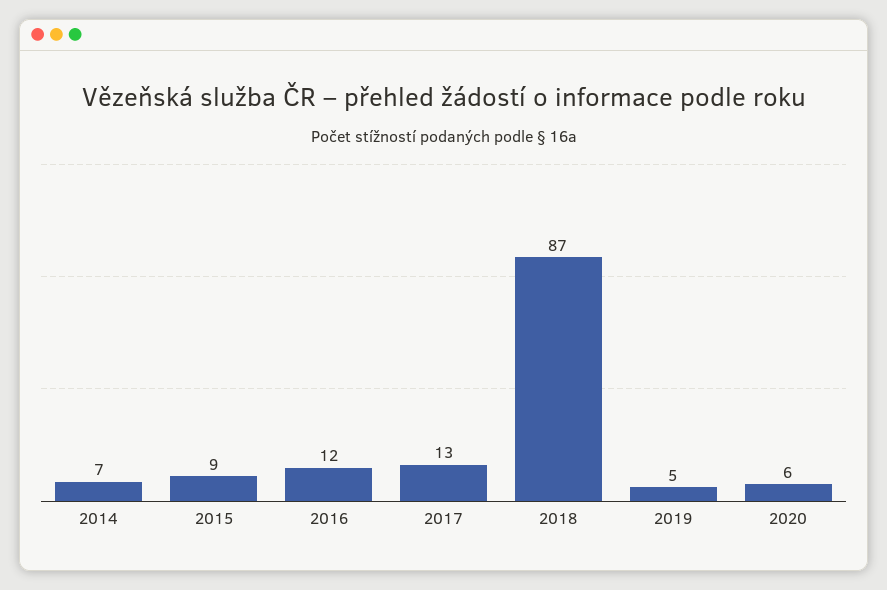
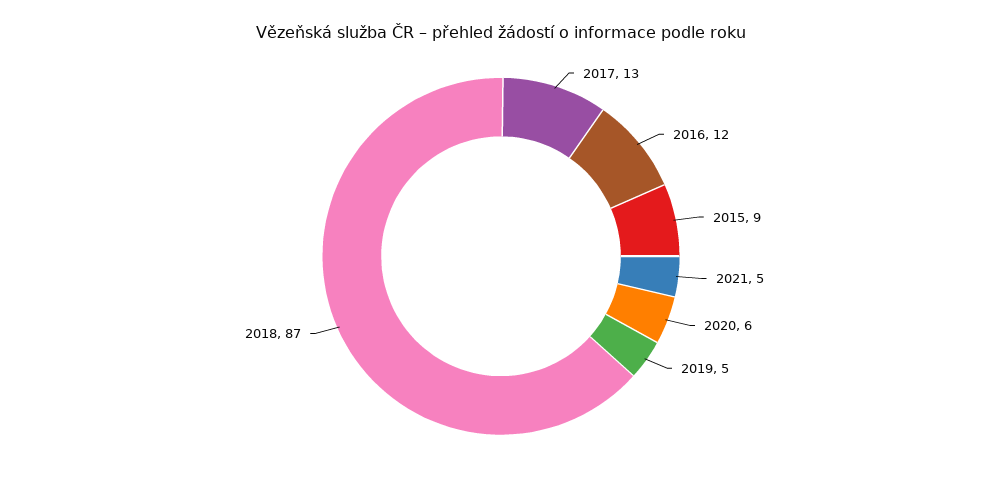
2014: 7 -> none
2021: none -> 5

